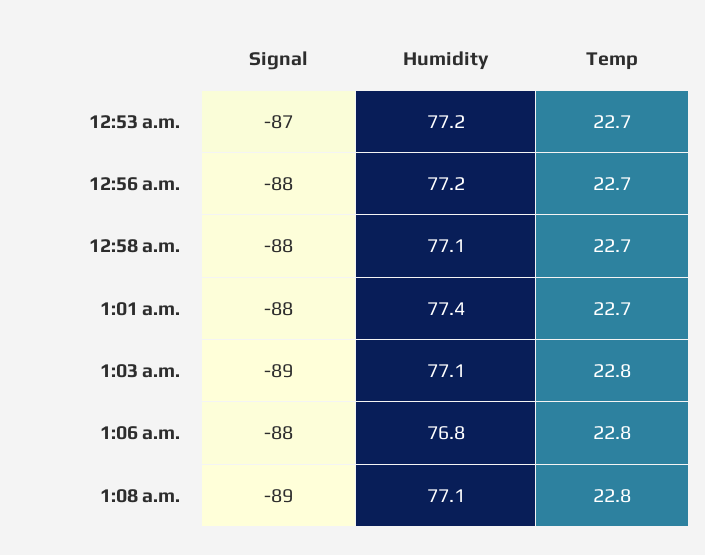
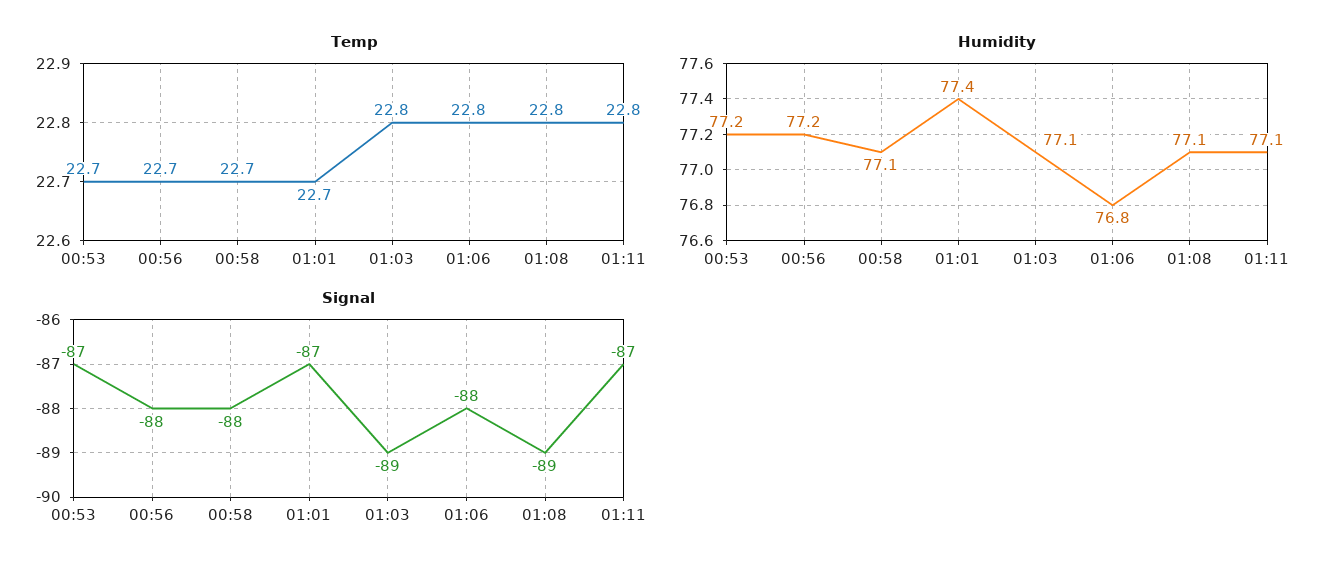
Signal, 1:01 a.m.: -88 -> -87
Temp, 01:11: none -> 22.8
Humidity, 01:11: none -> 77.1
Signal, 01:11: none -> -87

